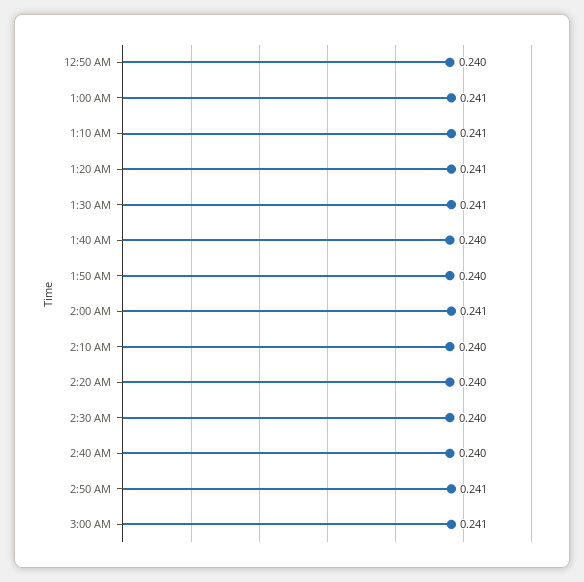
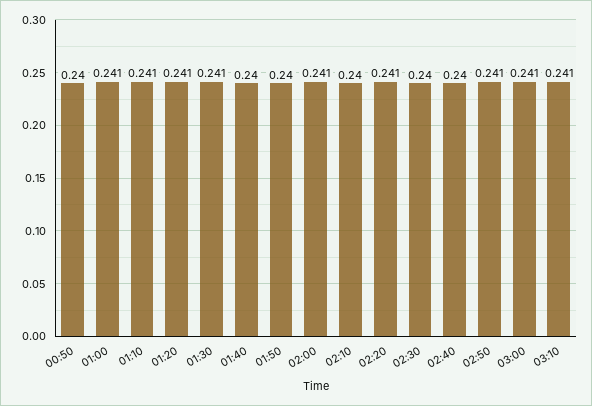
2:20 AM: 0.24 -> 0.241
03:10: none -> 0.241

